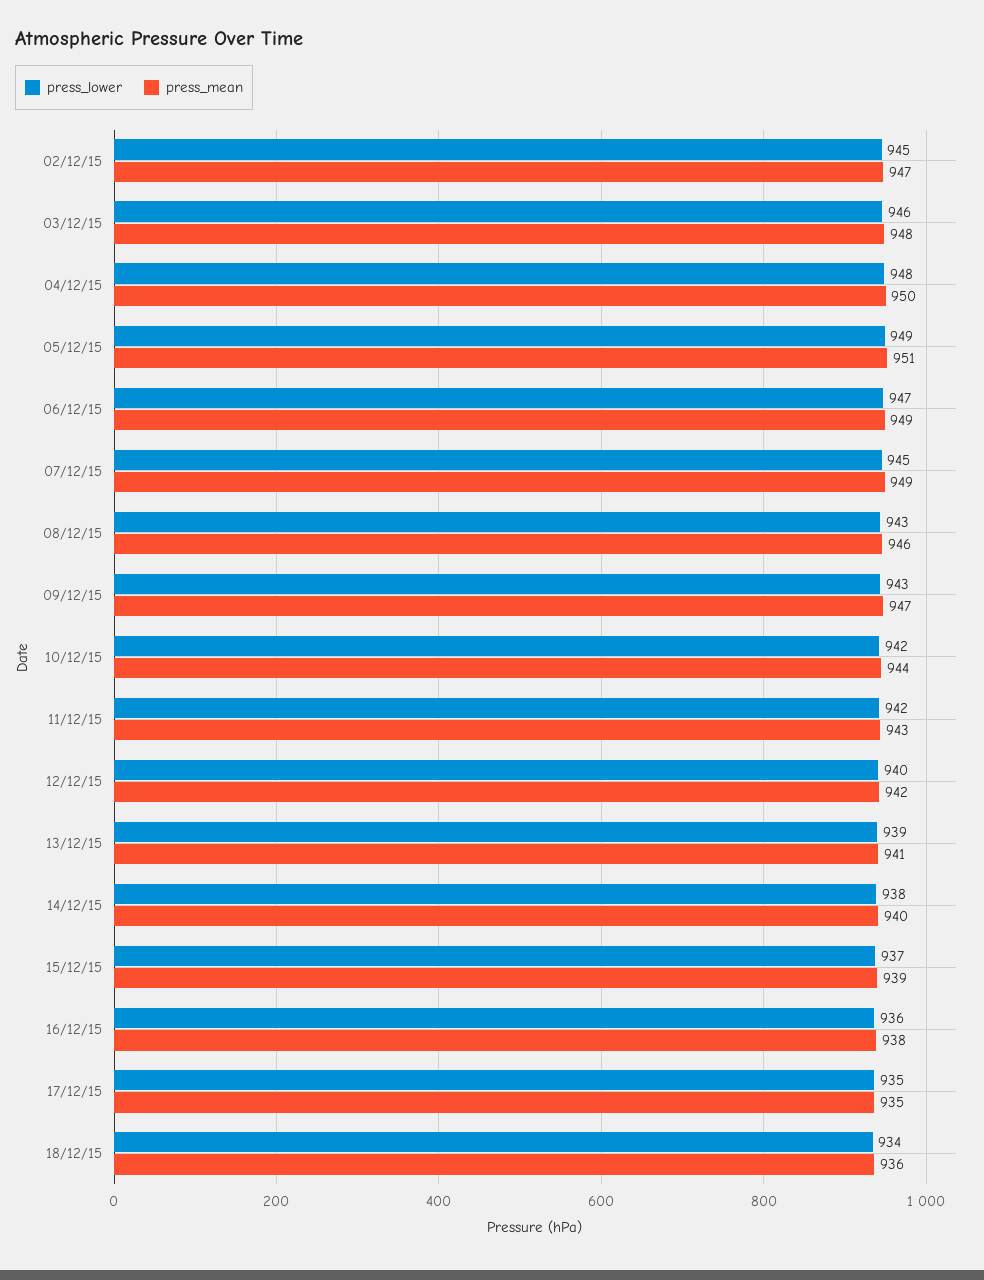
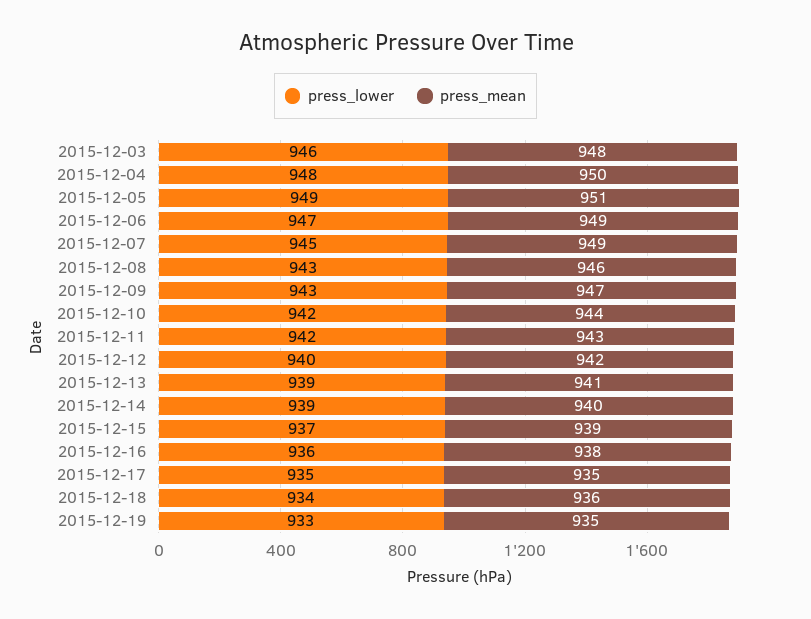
press_lower, 02/12/15: 945 -> none
press_mean, 02/12/15: 947 -> none
press_lower, 14/12/15: 938 -> 939
press_lower, 2015-12-19: none -> 933
press_mean, 2015-12-19: none -> 935

